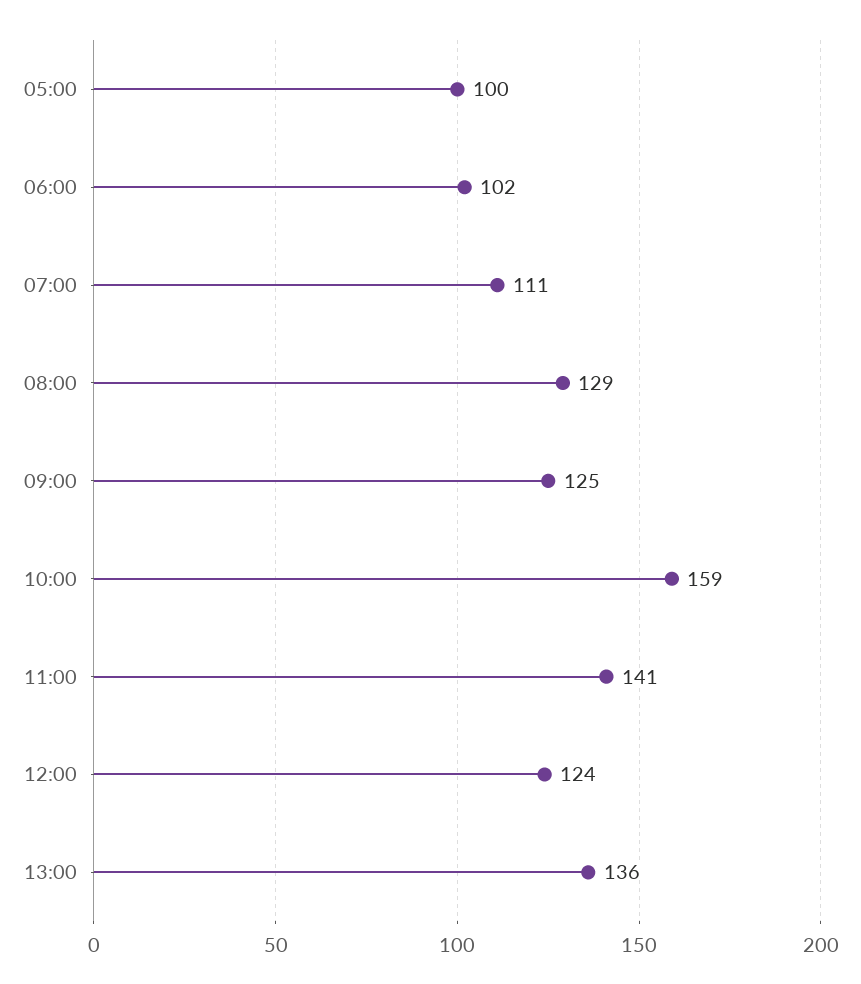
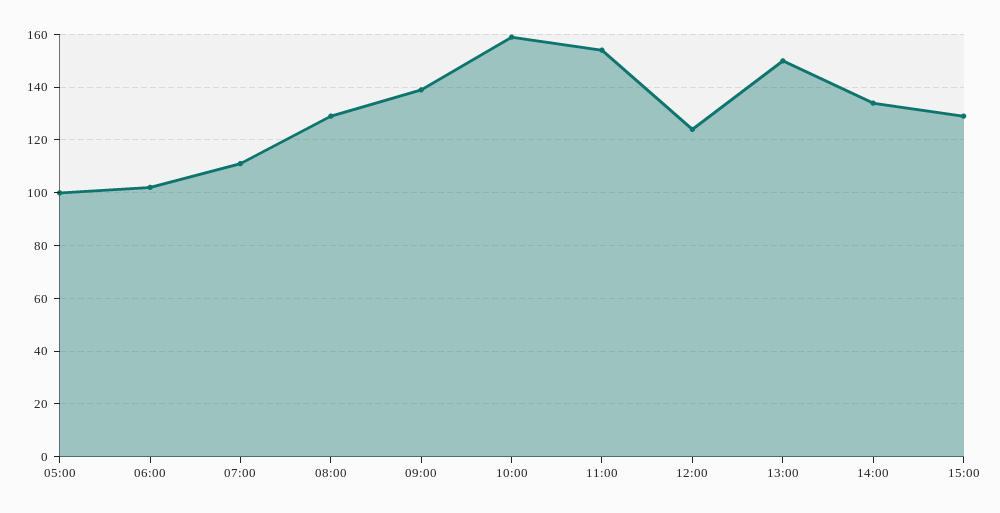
09:00: 125 -> 140
11:00: 141 -> 155
13:00: 136 -> 150
14:00: none -> 135
15:00: none -> 130

